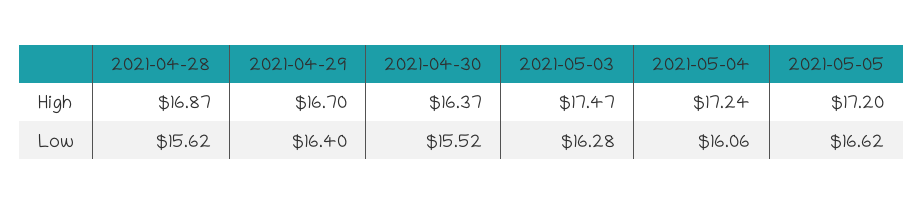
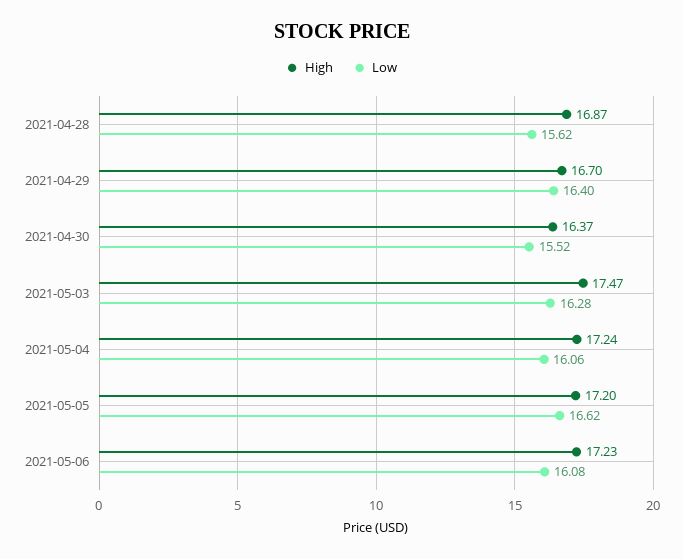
High, 2021-05-06: none -> 17.23
Low, 2021-05-06: none -> 16.08

